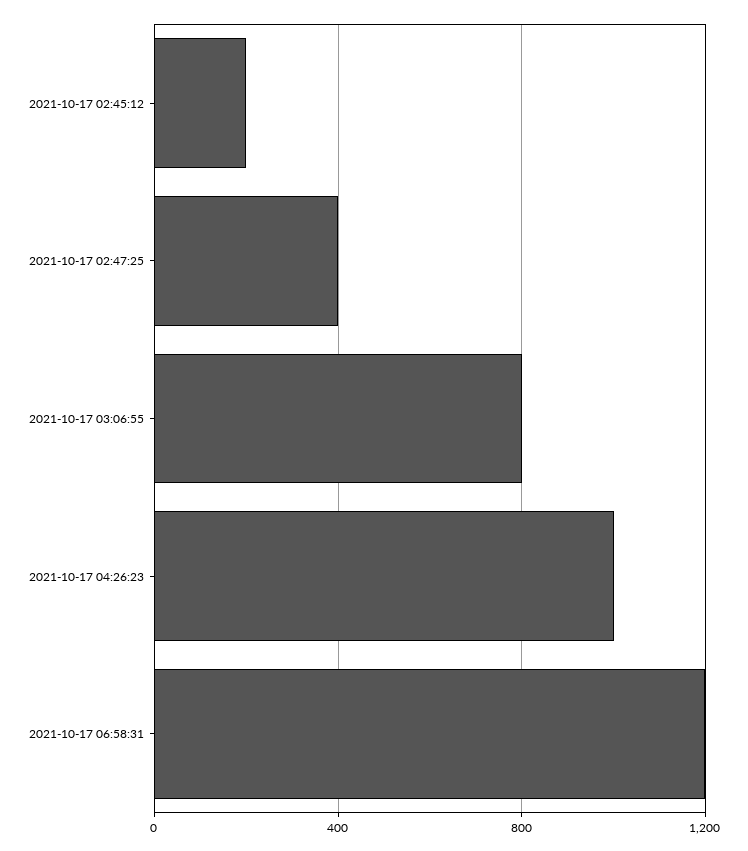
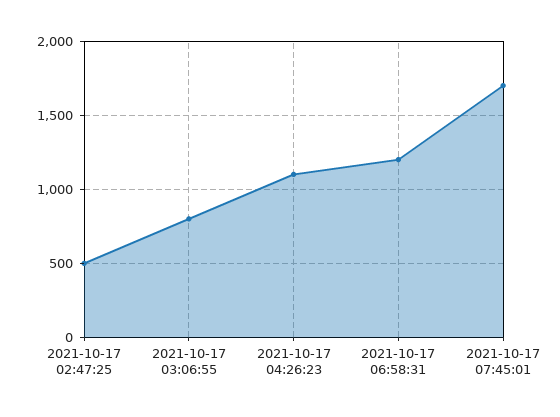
2021-10-17 02:45:12: 200 -> none
2021-10-17 02:47:25: 400 -> 500
2021-10-17 04:26:23: 1000 -> 1100
2021-10-17 07:45:01: none -> 1700

